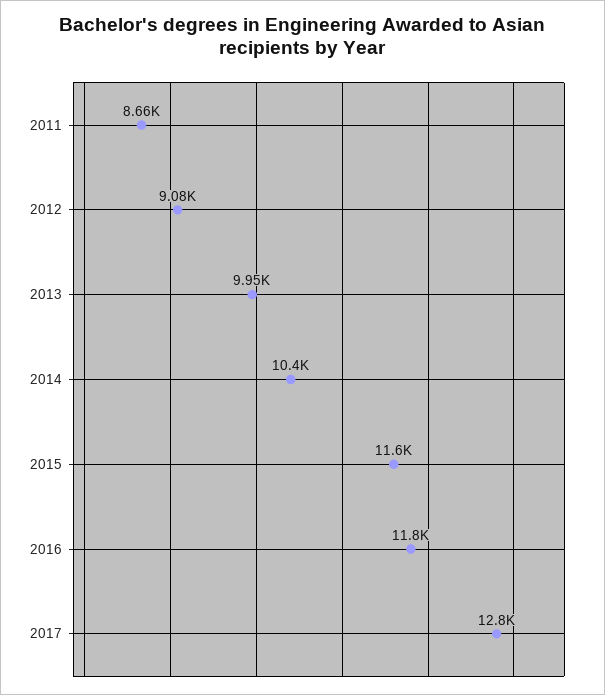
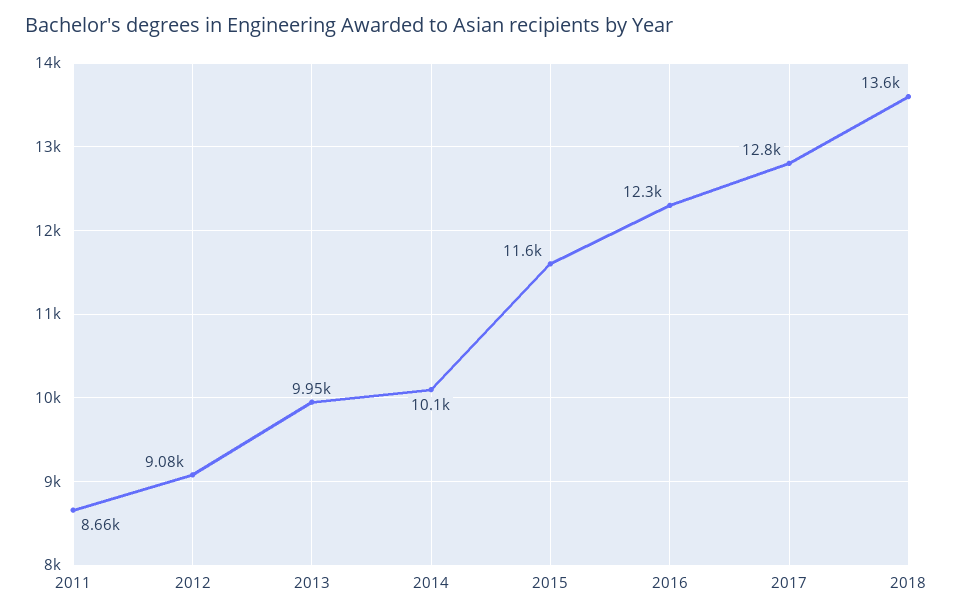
2014: 10400 -> 10100
2016: 11800 -> 12300
2018: none -> 13600

